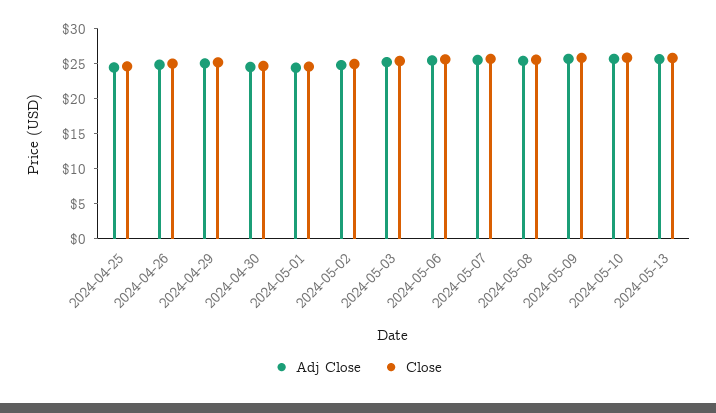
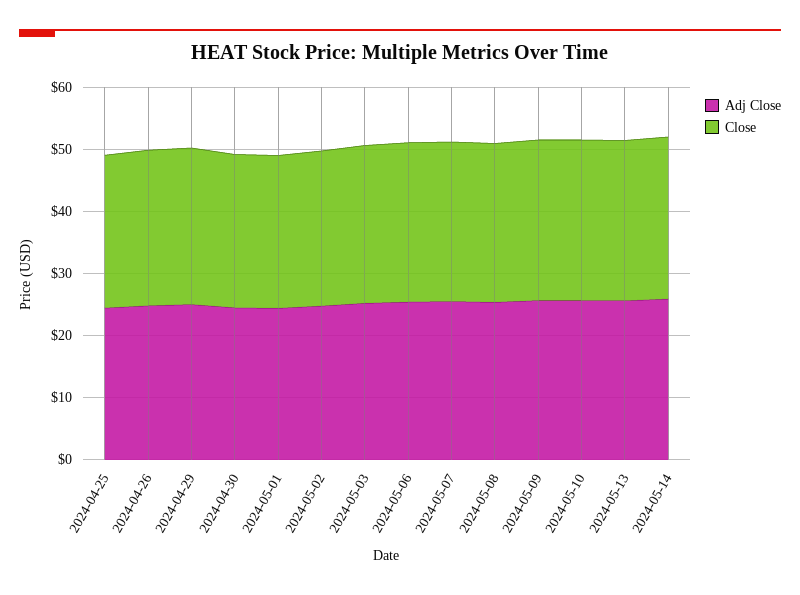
Adj Close, 2024-05-14: none -> 26
Close, 2024-05-14: none -> 26

